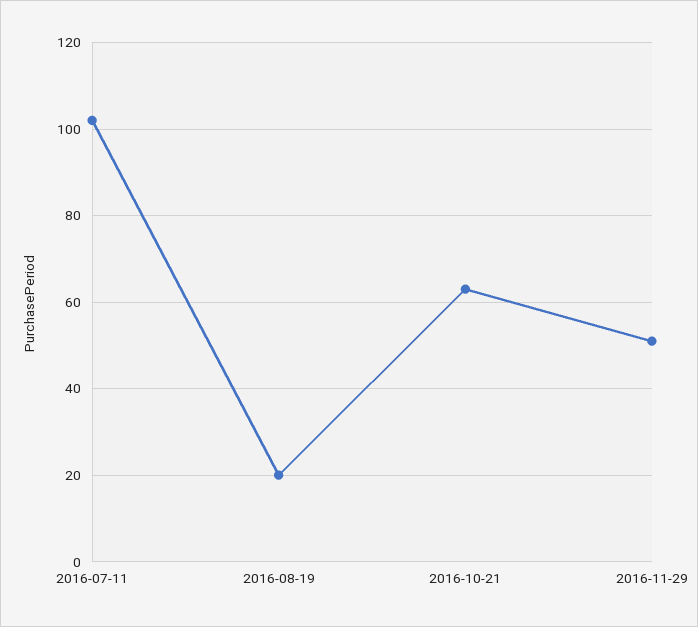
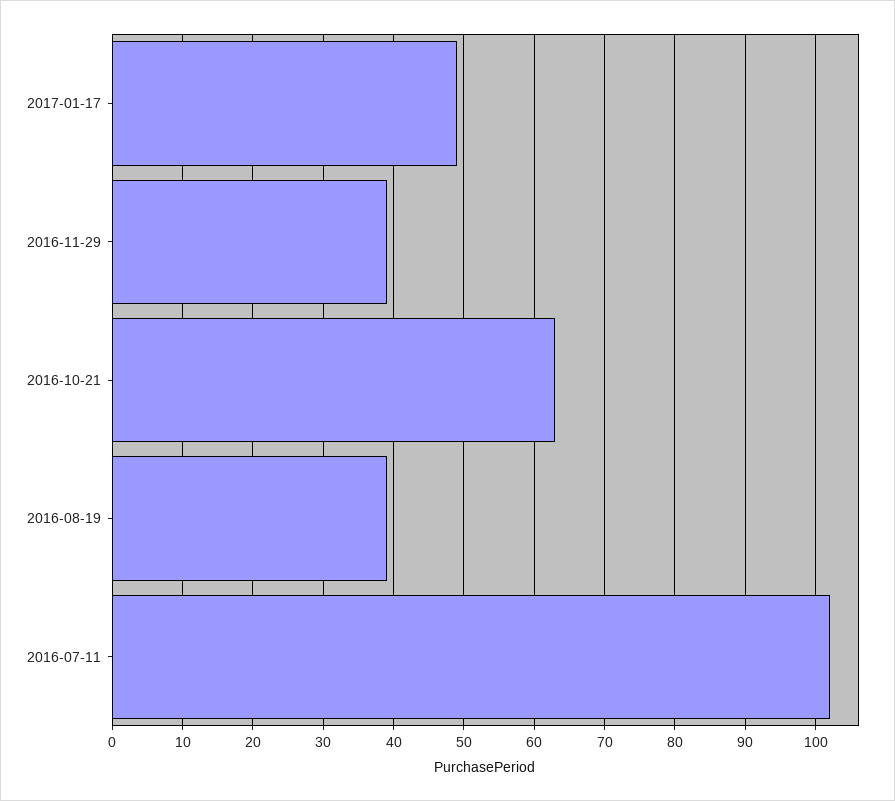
2016-08-19: 20 -> 39
2016-11-29: 50 -> 39
2017-01-17: none -> 49

